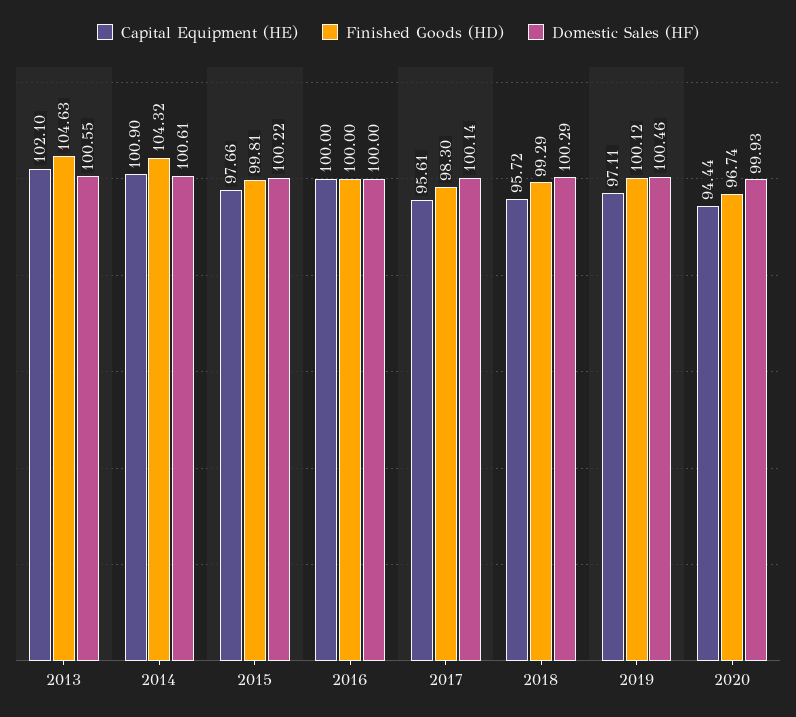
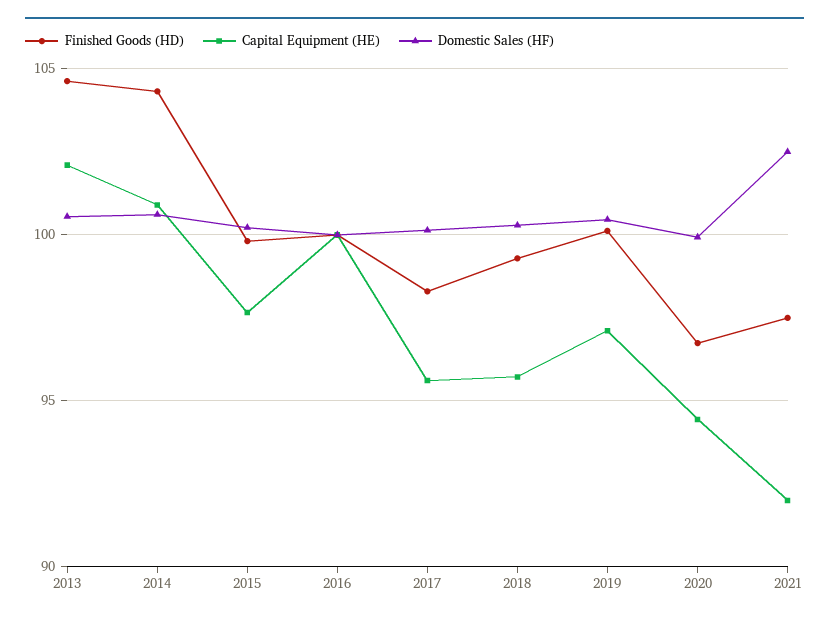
Finished Goods (HD), 2021: none -> 97.5
Capital Equipment (HE), 2021: none -> 92
Domestic Sales (HF), 2021: none -> 102.5

